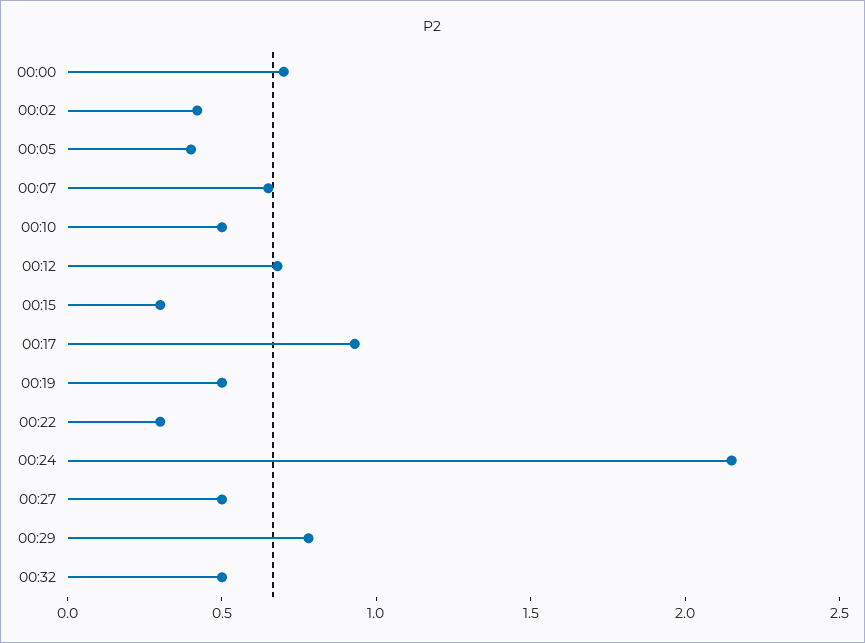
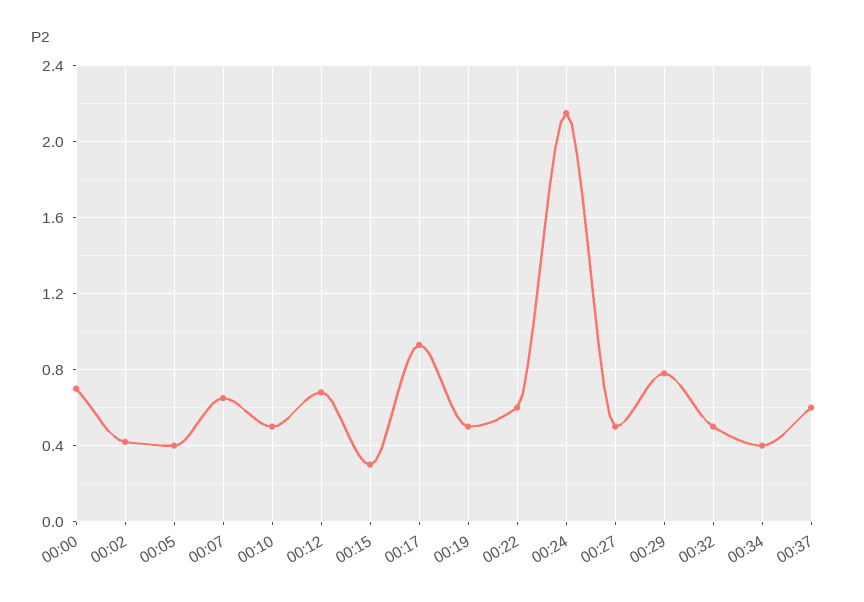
00:22: 0.3 -> 0.6
00:34: none -> 0.4
00:37: none -> 0.6

